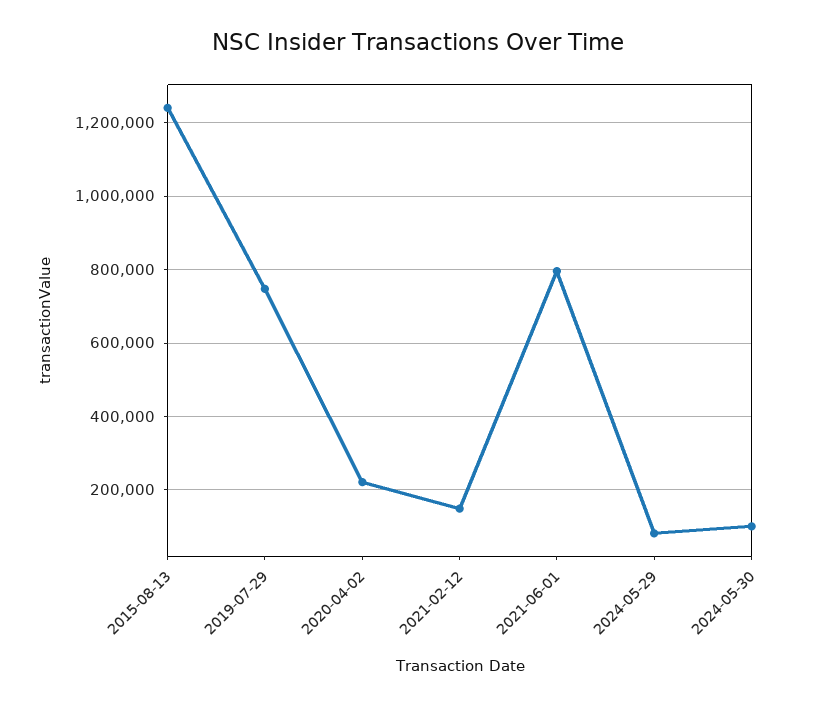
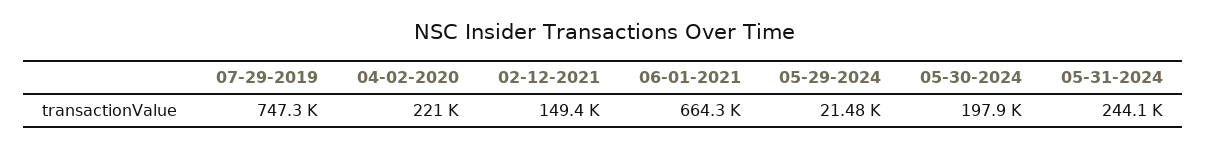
2015-08-13: 1240000 -> none
2021-06-01: 800000 -> 664300
2024-05-29: 80000 -> 21480
2024-05-30: 100000 -> 197900
05-31-2024: none -> 244100

